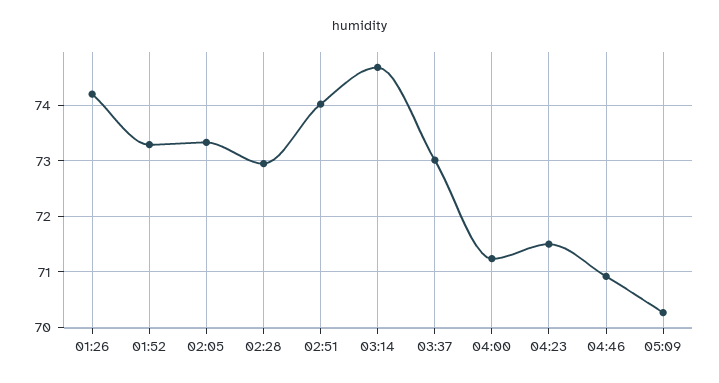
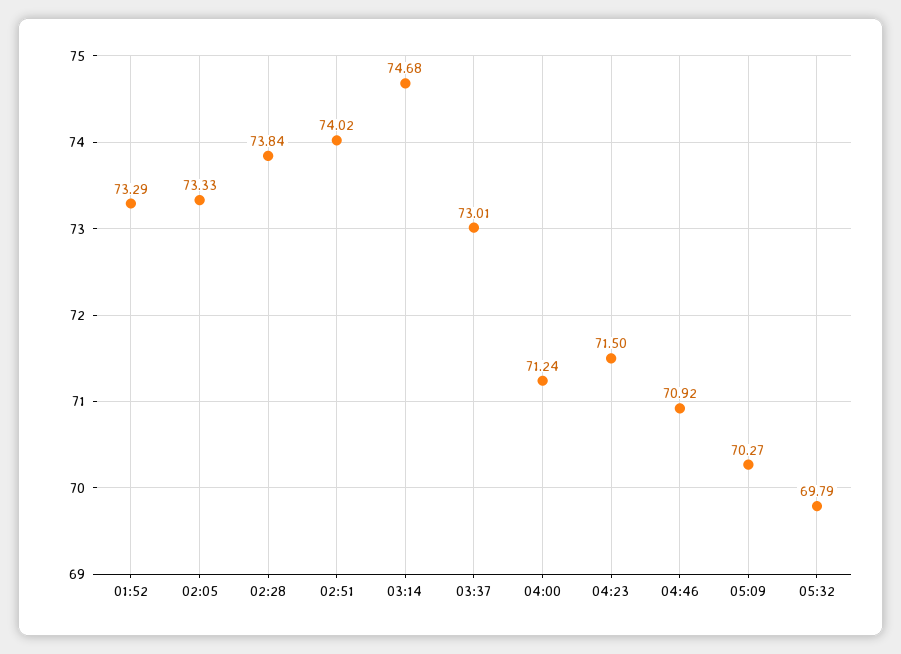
01:26: 74.2 -> none
02:28: 73 -> 73.84
05:32: none -> 69.79

